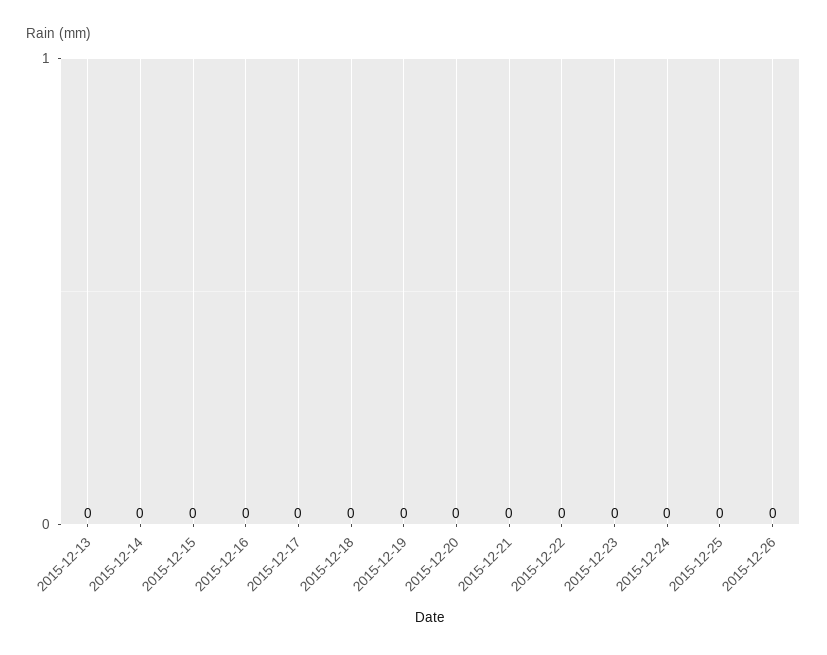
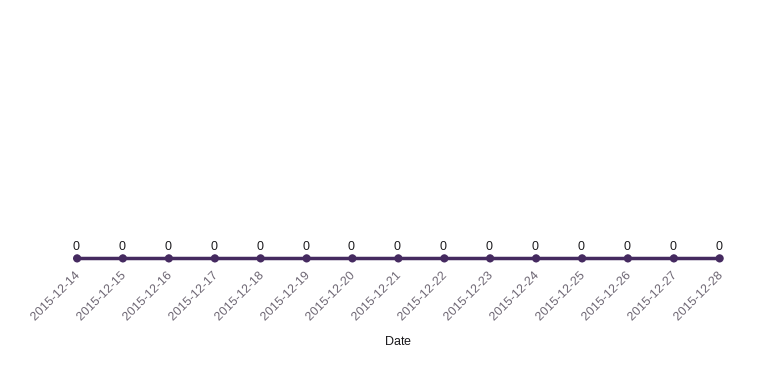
2015-12-13: 0 -> none
2015-12-27: none -> 0
2015-12-28: none -> 0

